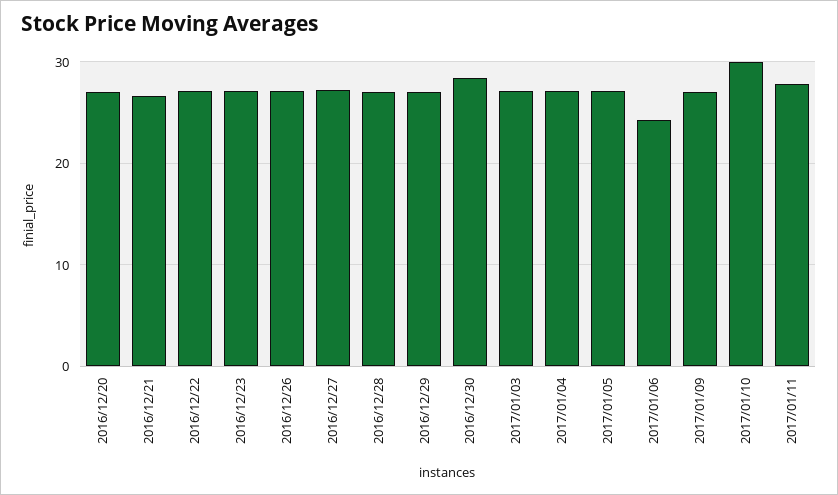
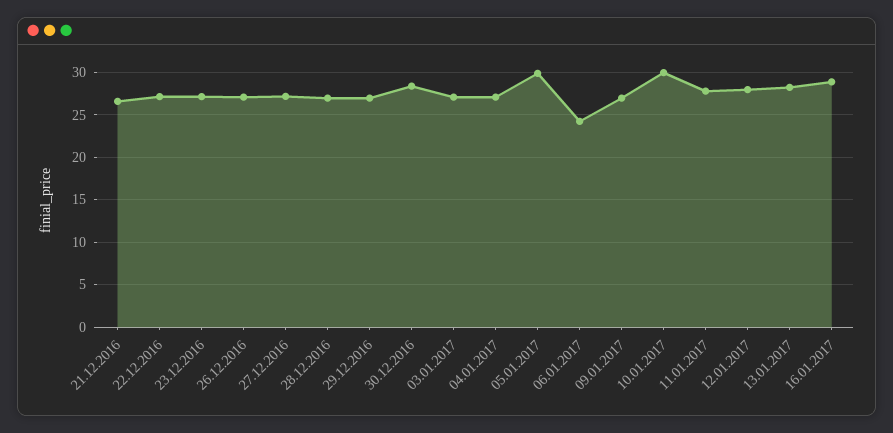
2016/12/20: 27 -> none
2017/01/05: 27 -> 30
12.01.2017: none -> 28
13.01.2017: none -> 28
16.01.2017: none -> 29

